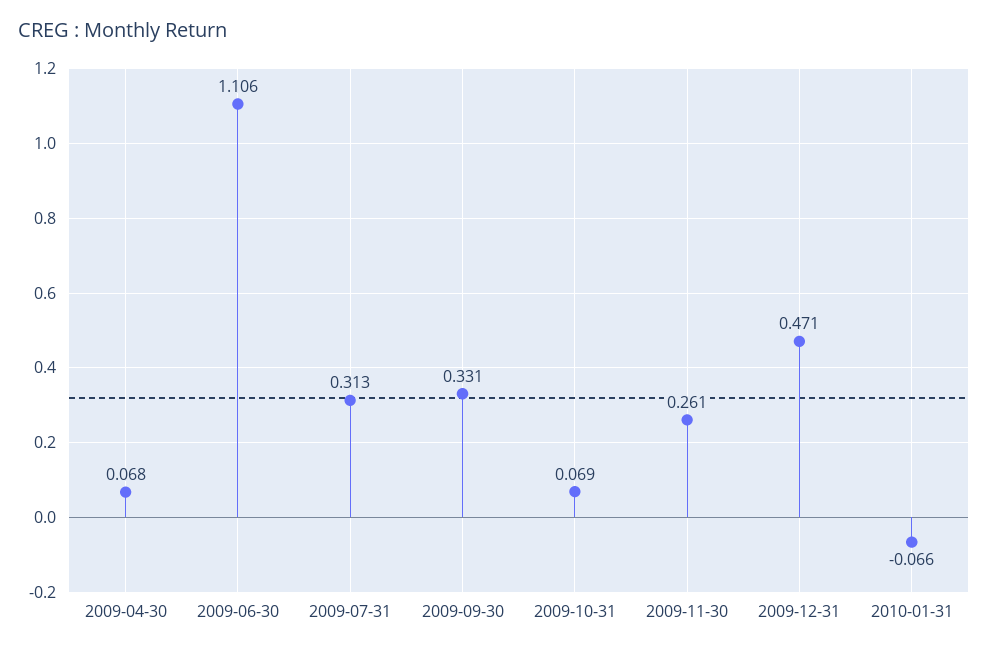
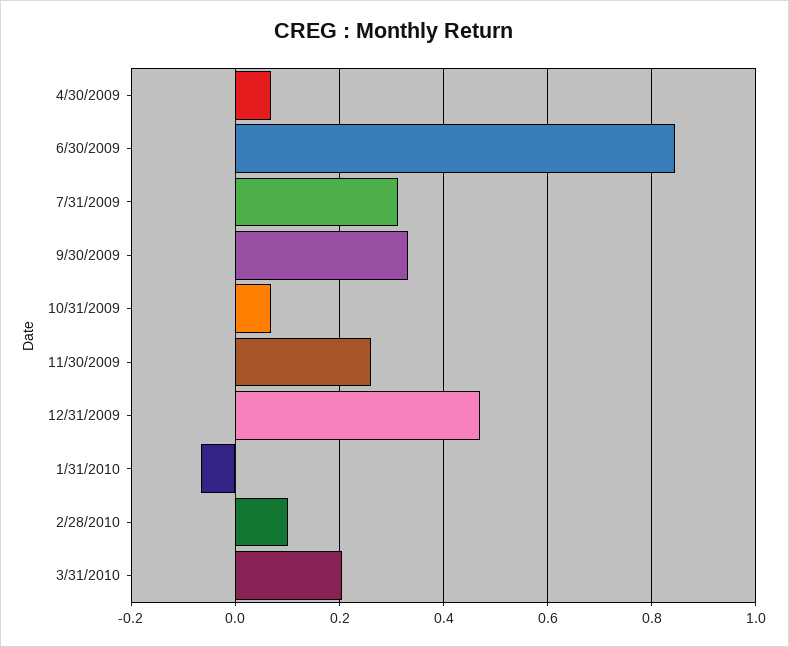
2009-06-30: 1.106 -> 0.84
2/28/2010: none -> 0.1
3/31/2010: none -> 0.2

